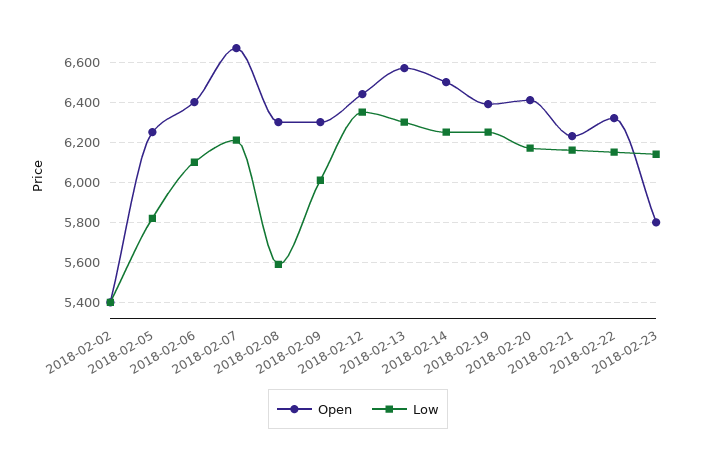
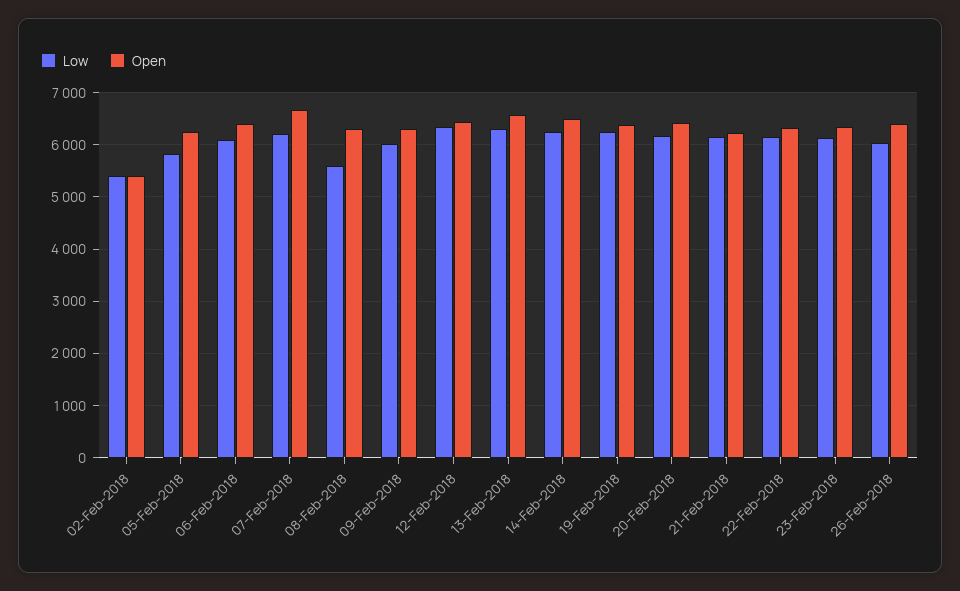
Open, 2018-02-23: 5800 -> 6400
Low, 26-Feb-2018: none -> 6000
Open, 26-Feb-2018: none -> 6400

